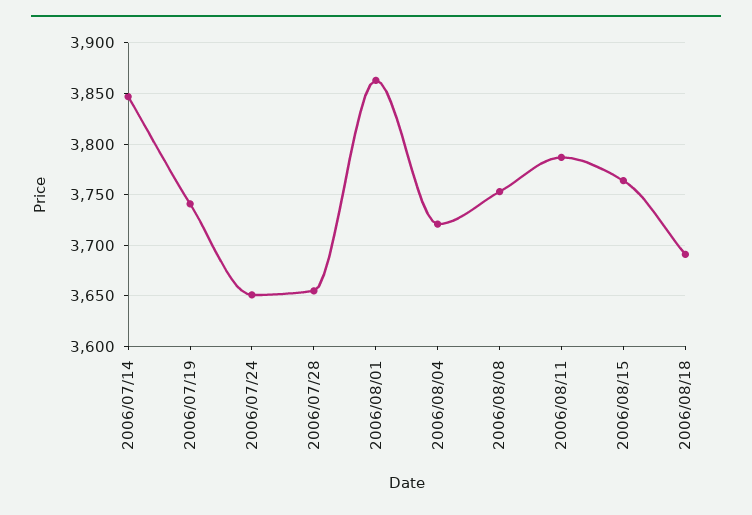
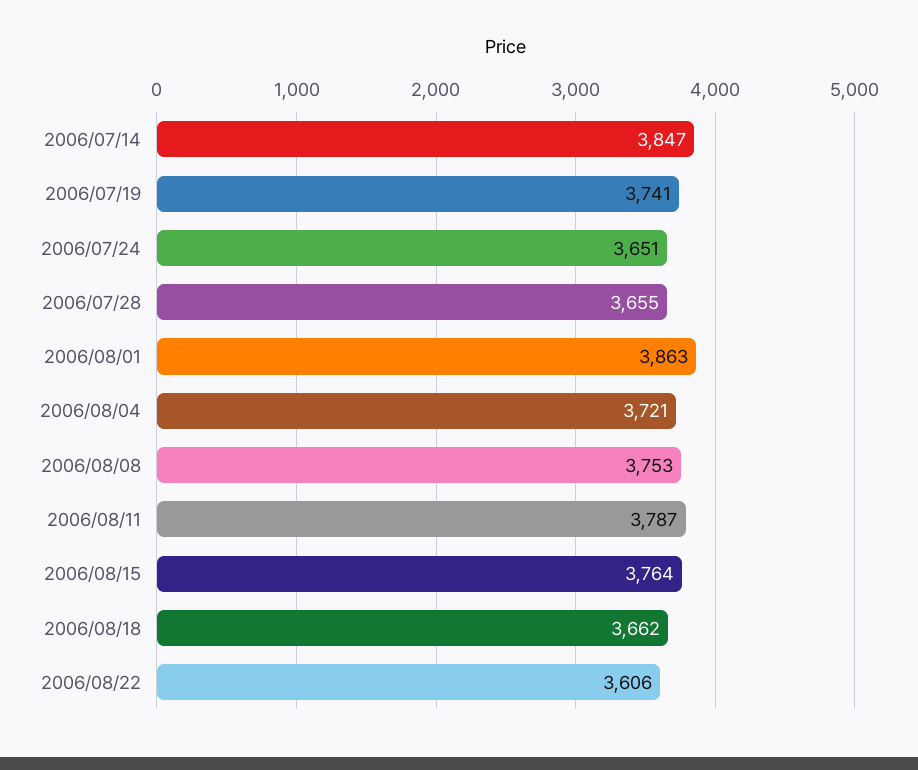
2006/08/18: 3690 -> 3662
2006/08/22: none -> 3606

